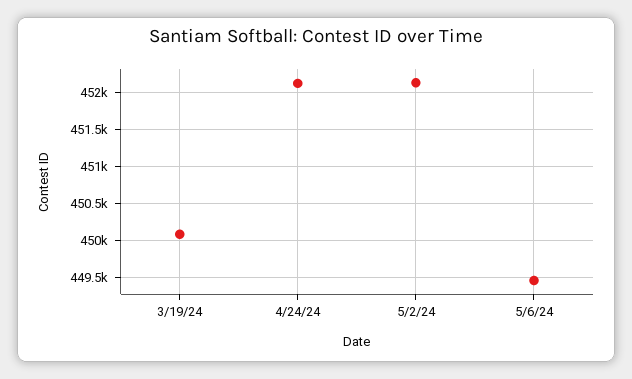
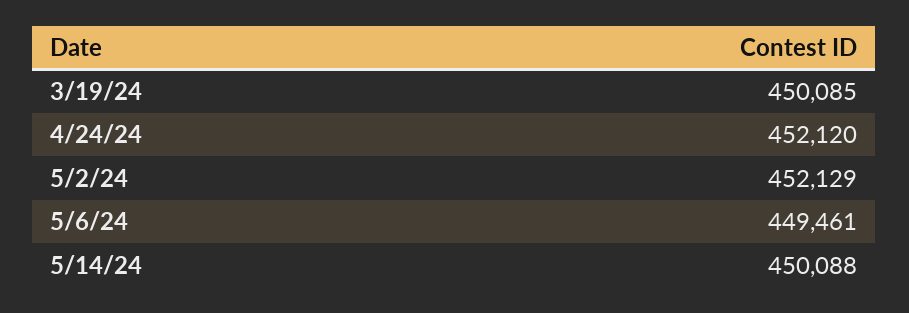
5/14/24: none -> 450088

